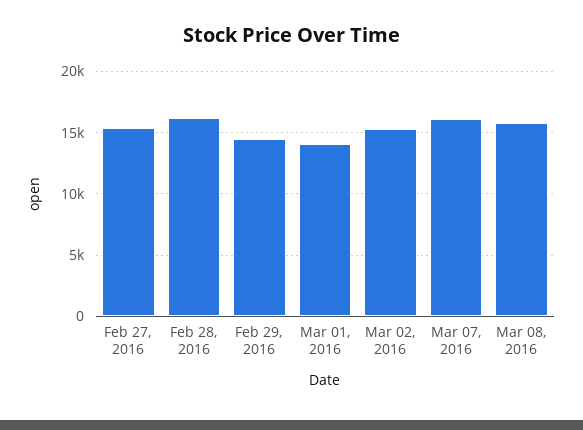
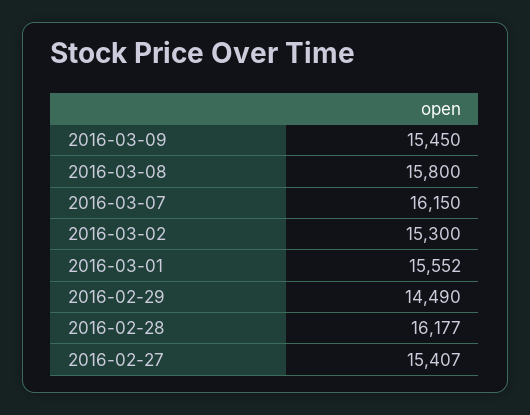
Mar 01, 2016: 14000 -> 15552
2016-03-09: none -> 15450

